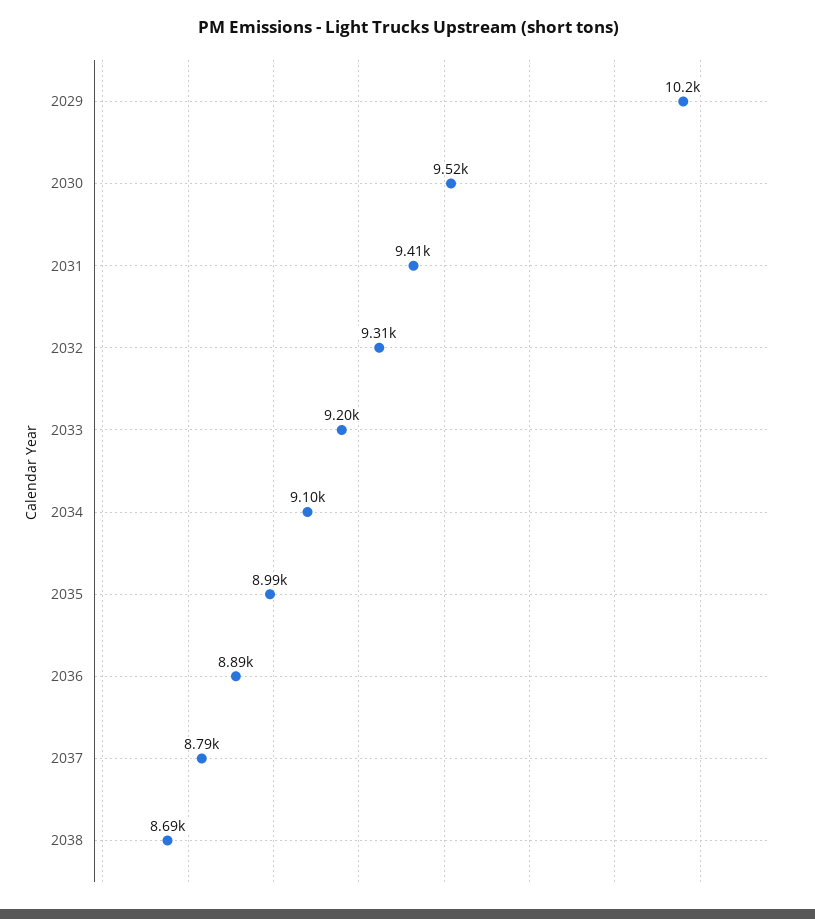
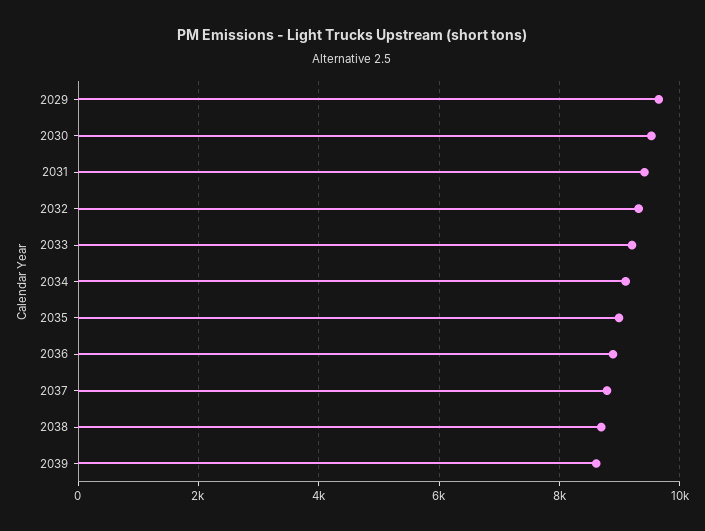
2029: 10200 -> 9600
2039: none -> 8600

